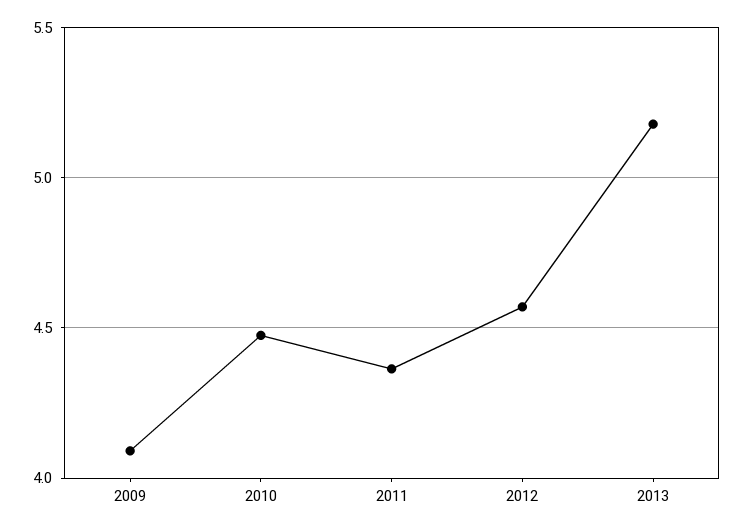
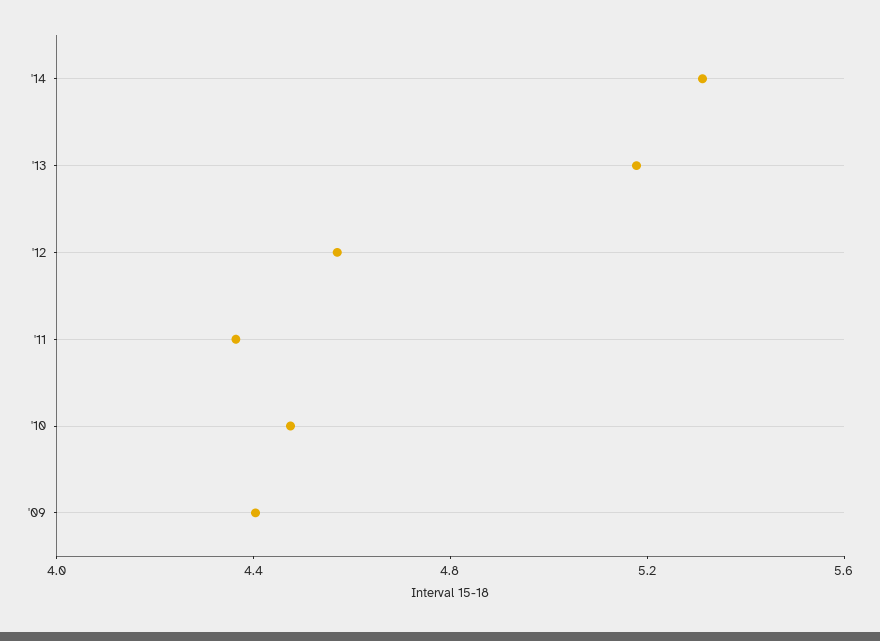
2009: 4.1 -> 4.4
'14: none -> 5.3

